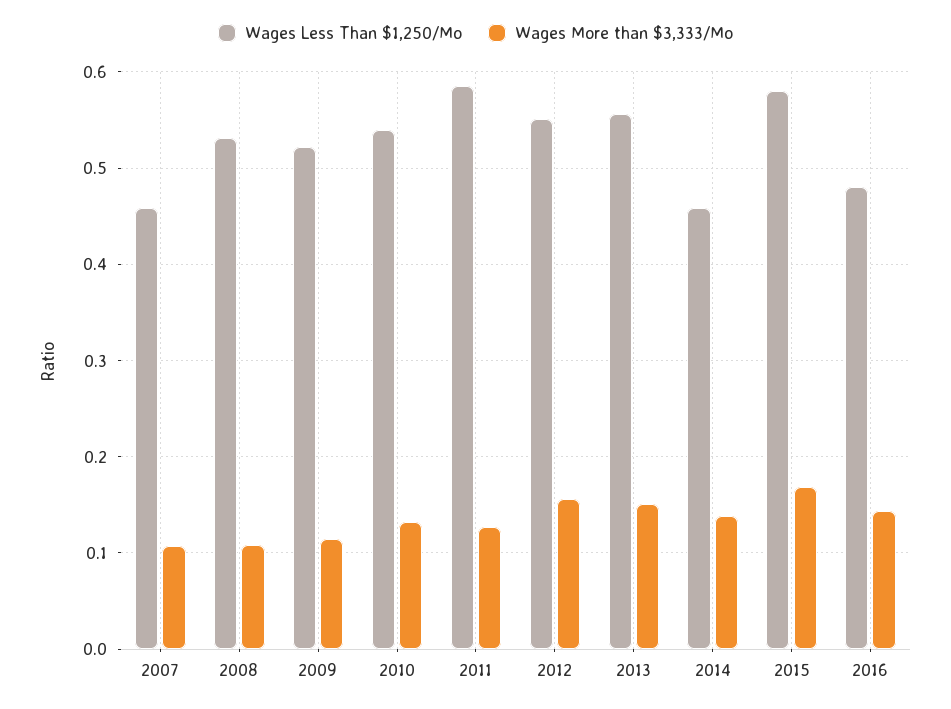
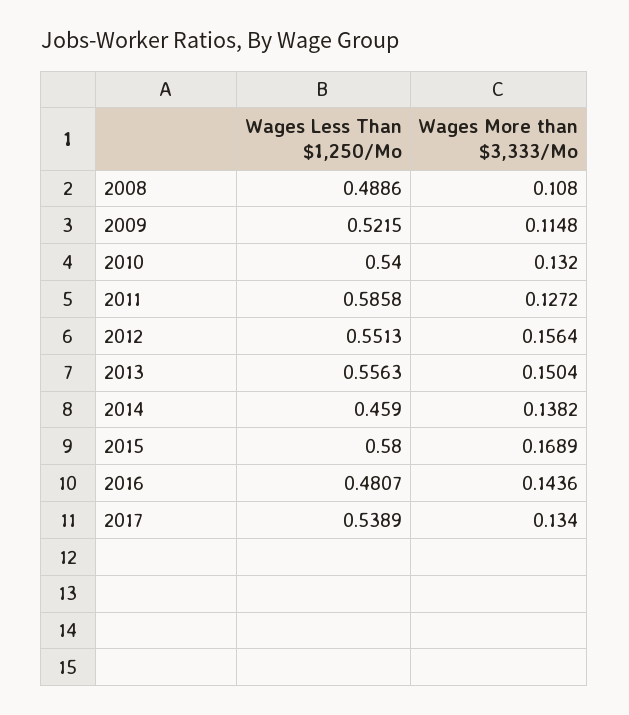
Wages Less Than $1,250/Mo, 2007: 0.46 -> none
Wages More than $3,333/Mo, 2007: 0.11 -> none
Wages Less Than $1,250/Mo, 2008: 0.53 -> 0.4886
Wages Less Than $1,250/Mo, 2017: none -> 0.5389
Wages More than $3,333/Mo, 2017: none -> 0.134

